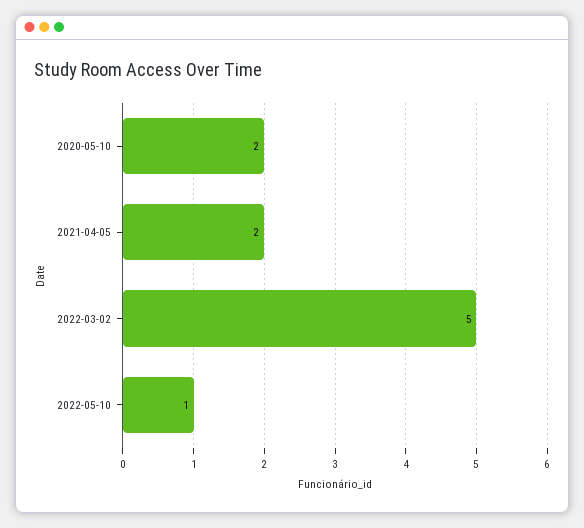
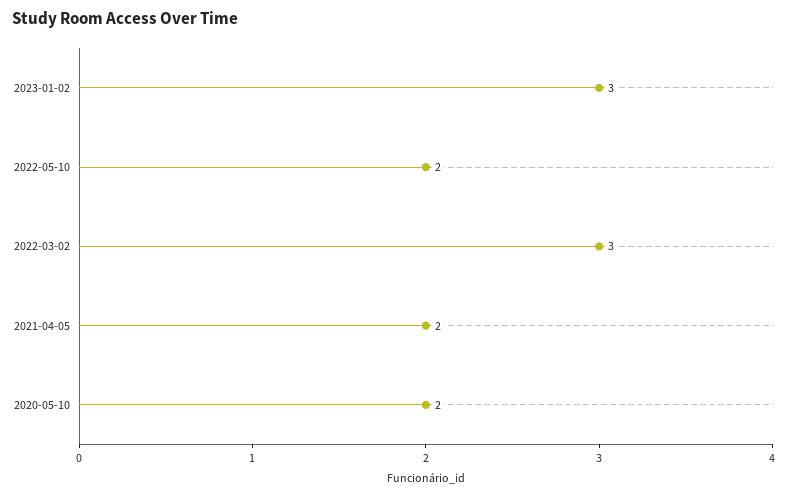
2022-03-02: 5 -> 3
2022-05-10: 1 -> 2
2023-01-02: none -> 3

